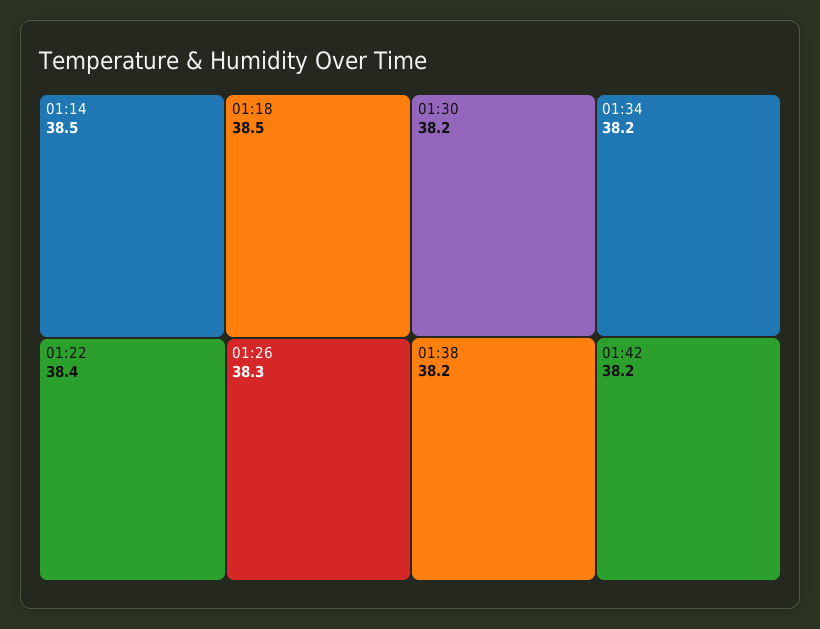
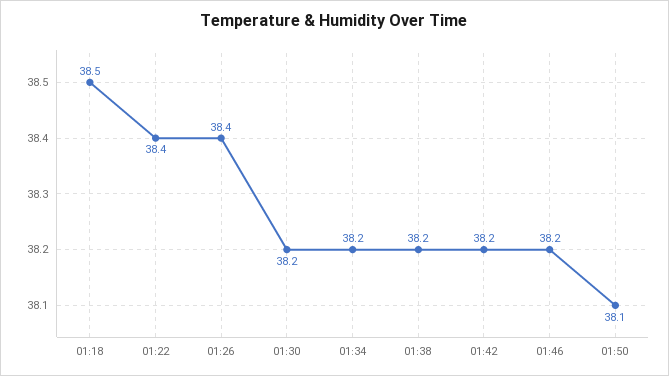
01:14: 38.5 -> none
01:26: 38.3 -> 38.4
01:46: none -> 38.2
01:50: none -> 38.1

